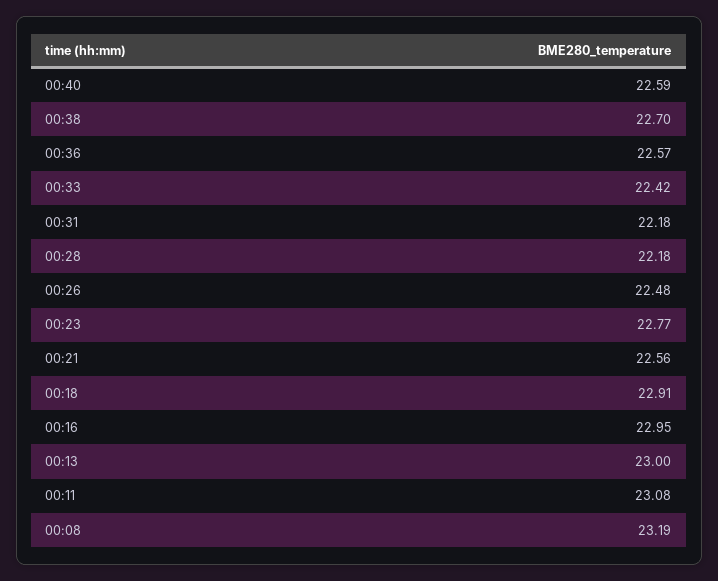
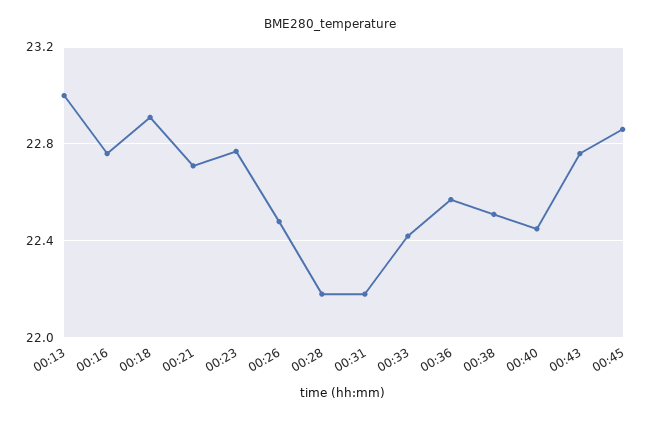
00:40: 22.59 -> 22.45
00:38: 22.7 -> 22.5
00:21: 22.56 -> 22.7
00:16: 22.95 -> 22.75
00:11: 23.08 -> none
00:08: 23.19 -> none
00:43: none -> 22.75
00:45: none -> 22.85

